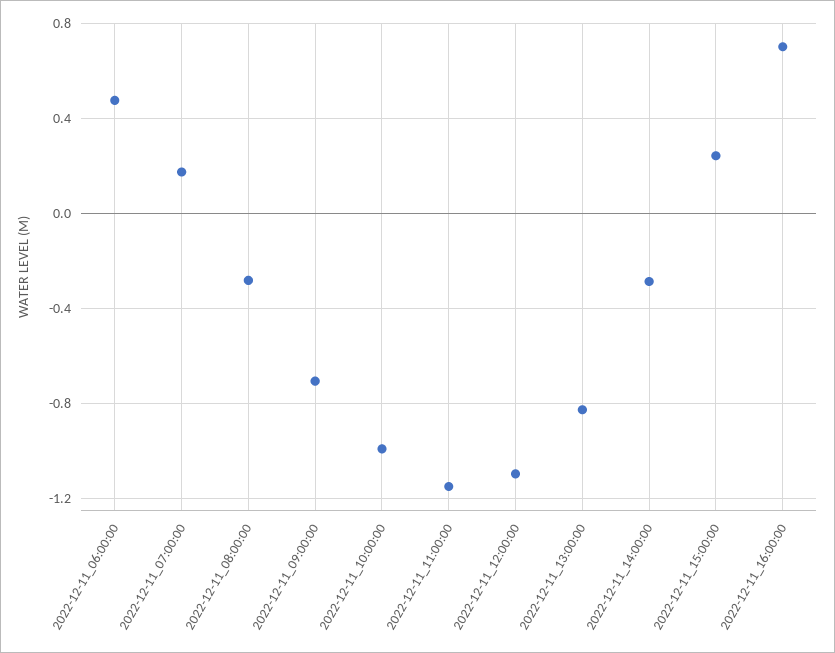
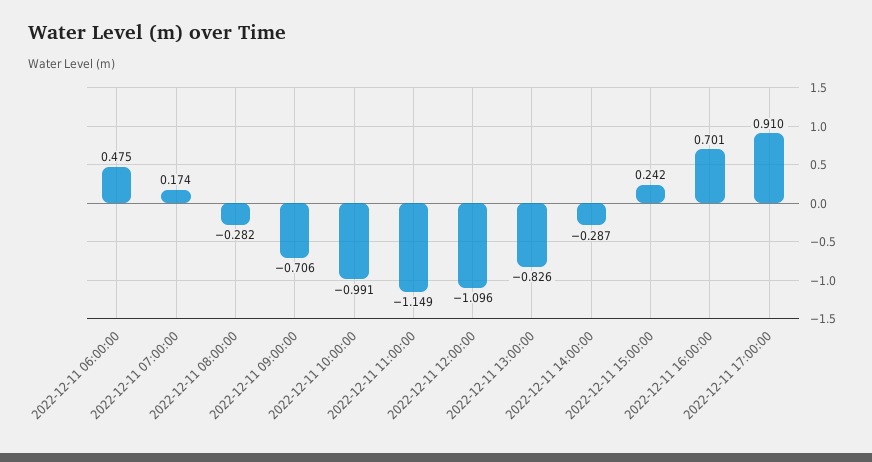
2022-12-11 17:00:00: none -> 0.91

